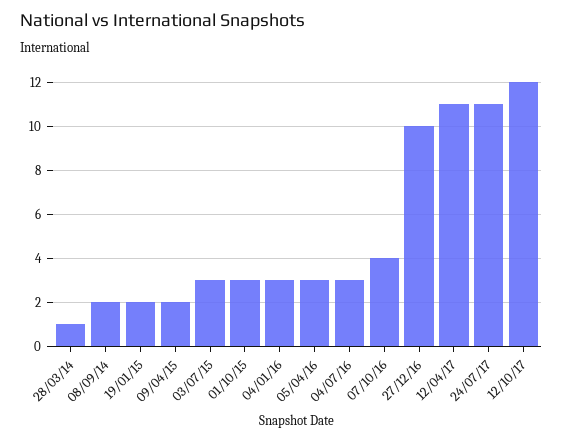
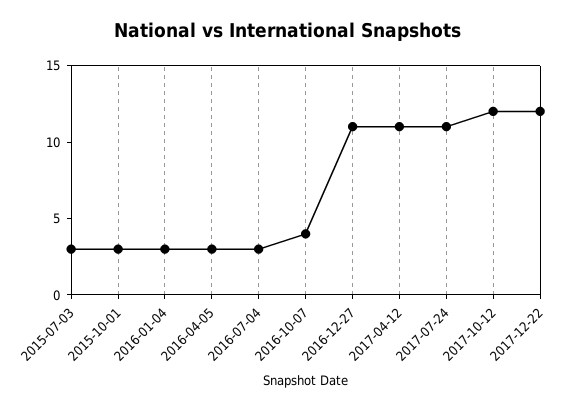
28/03/14: 1 -> none
08/09/14: 2 -> none
19/01/15: 2 -> none
09/04/15: 2 -> none
27/12/16: 10 -> 11
2017-12-22: none -> 12

